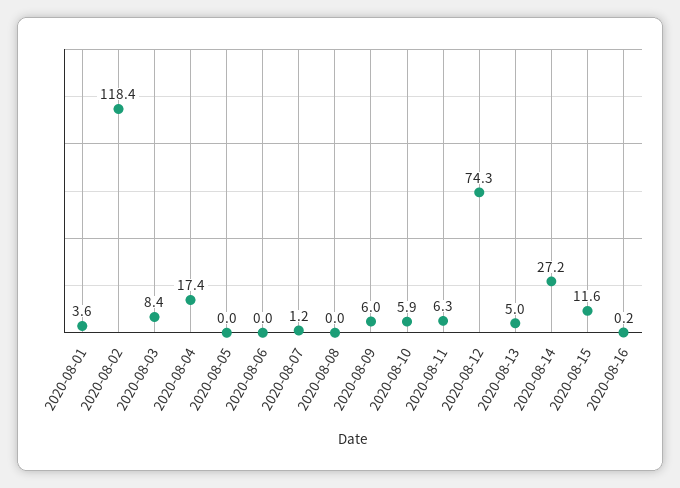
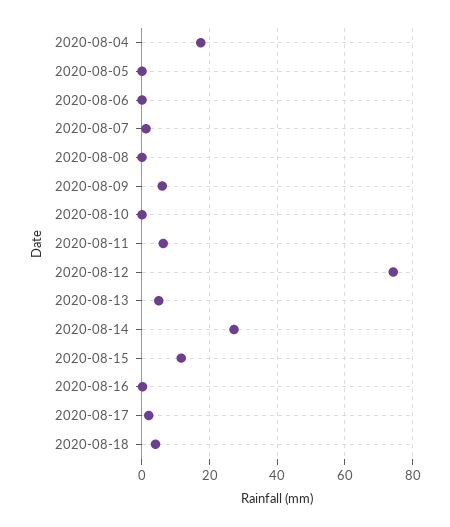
2020-08-01: 3.6 -> none
2020-08-02: 118.4 -> none
2020-08-03: 8.4 -> none
2020-08-10: 5.9 -> 0
2020-08-17: none -> 2
2020-08-18: none -> 4

